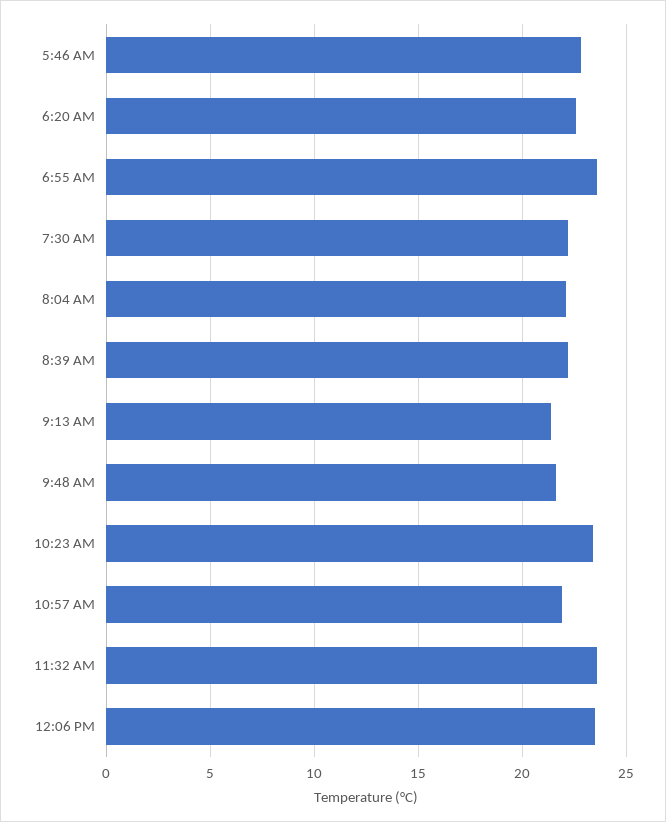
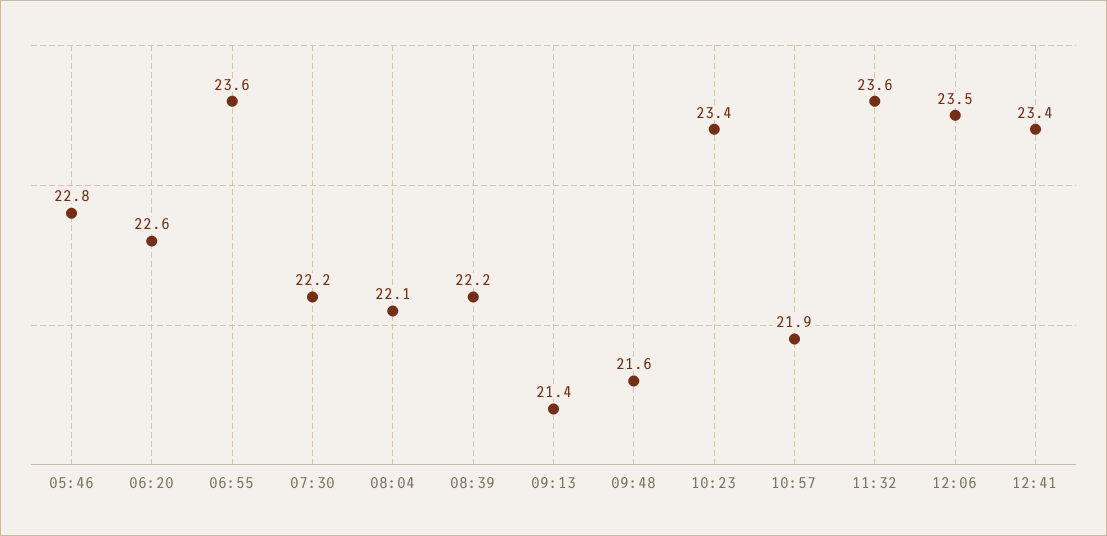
12:41: none -> 23.4

